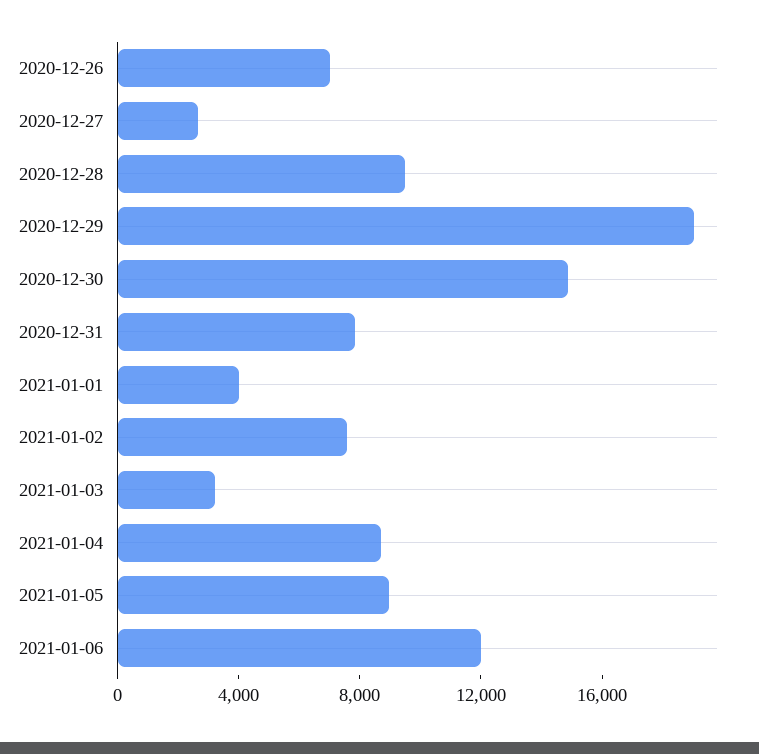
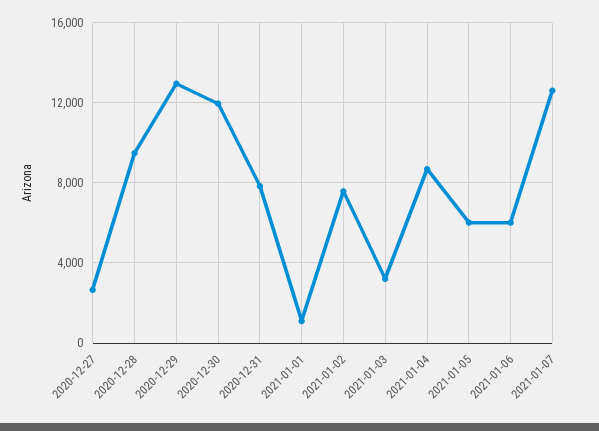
2020-12-26: 7000 -> none
2020-12-29: 19000 -> 13000
2020-12-30: 15000 -> 12000
2021-01-01: 4000 -> 1000
2021-01-05: 9000 -> 6000
2021-01-06: 12000 -> 6000
2021-01-07: none -> 12500

